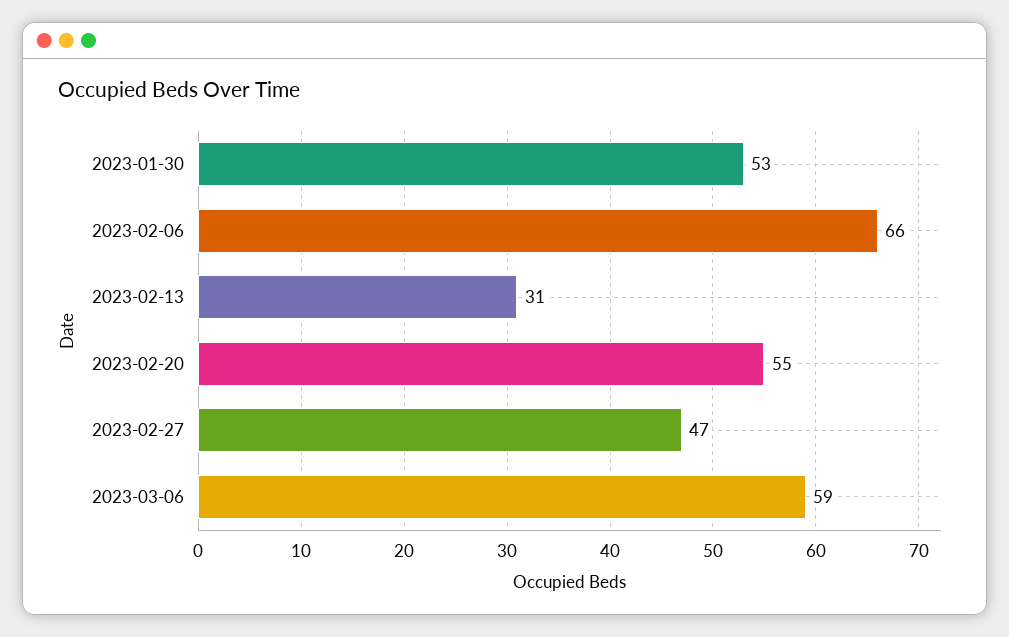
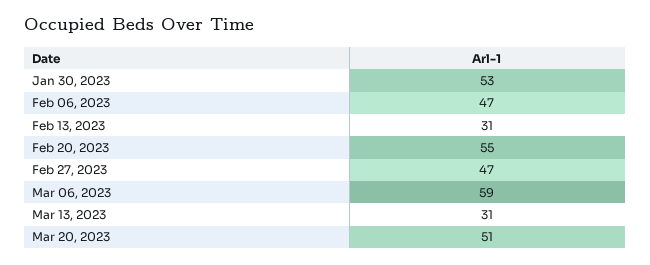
2023-02-06: 66 -> 47
Mar 13, 2023: none -> 31
Mar 20, 2023: none -> 51

